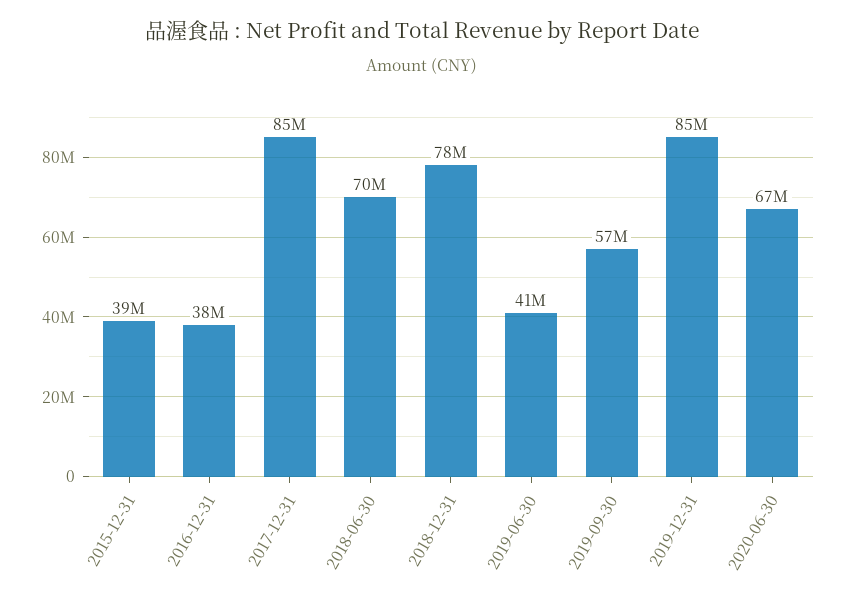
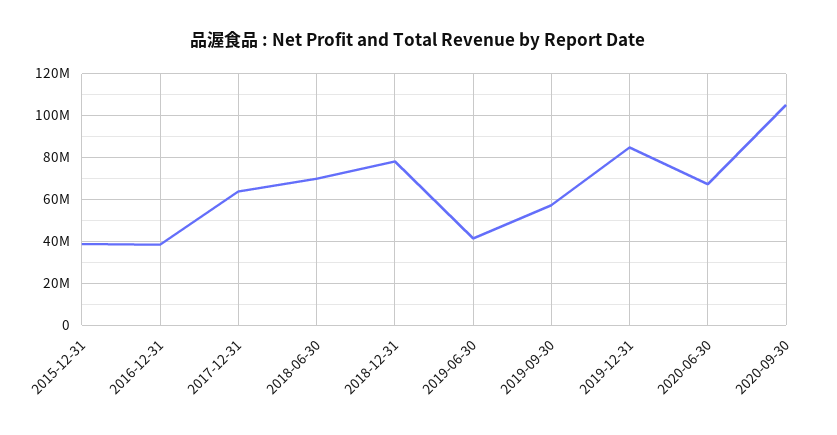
2017-12-31: 85000000 -> 65000000
2020-09-30: none -> 105000000

